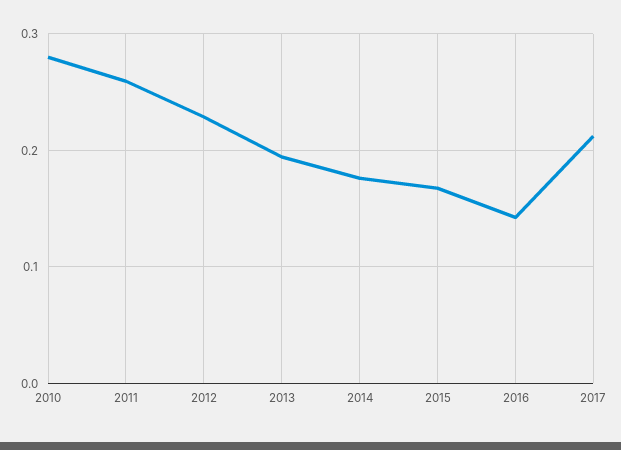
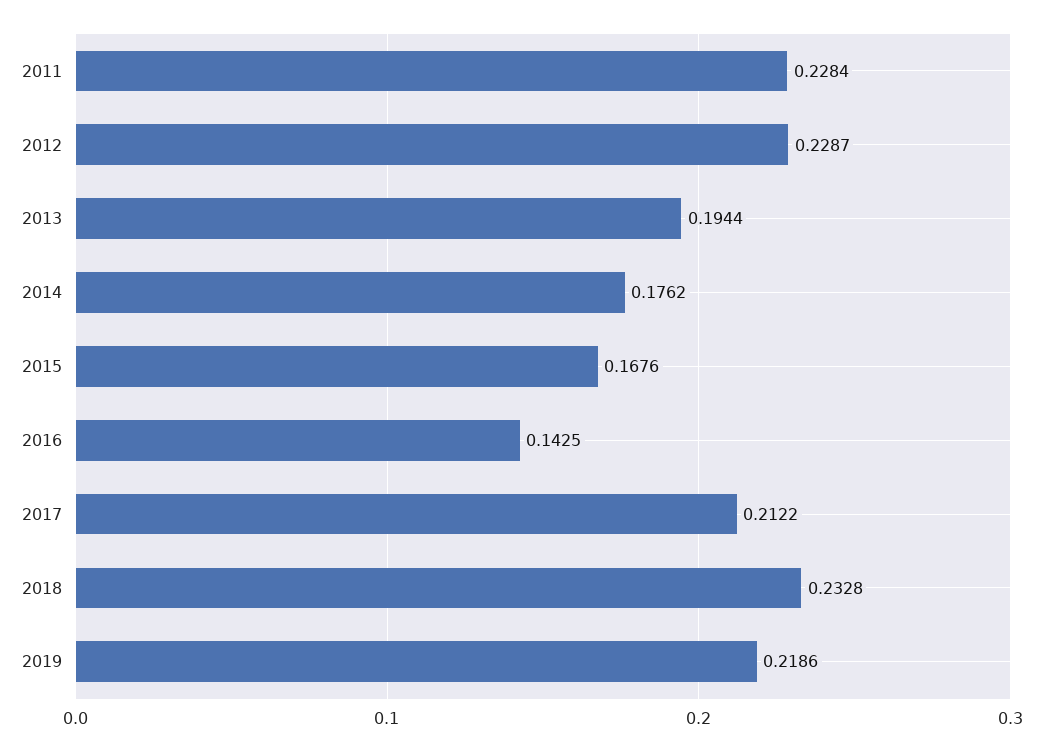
2010: 0.28 -> none
2011: 0.26 -> 0.2284
2018: none -> 0.2328
2019: none -> 0.2186

